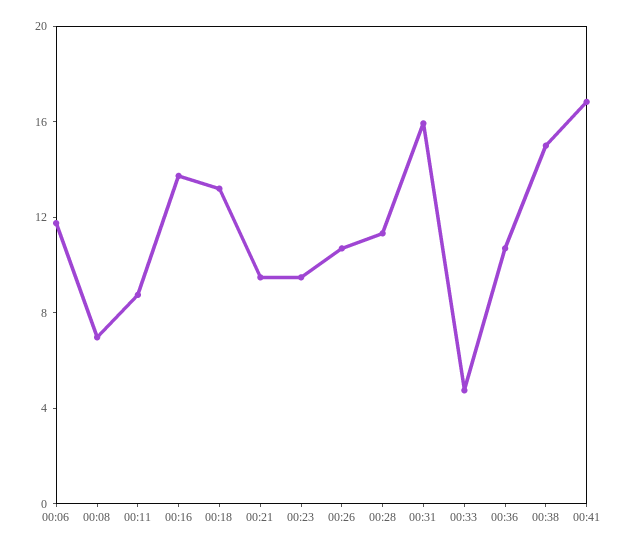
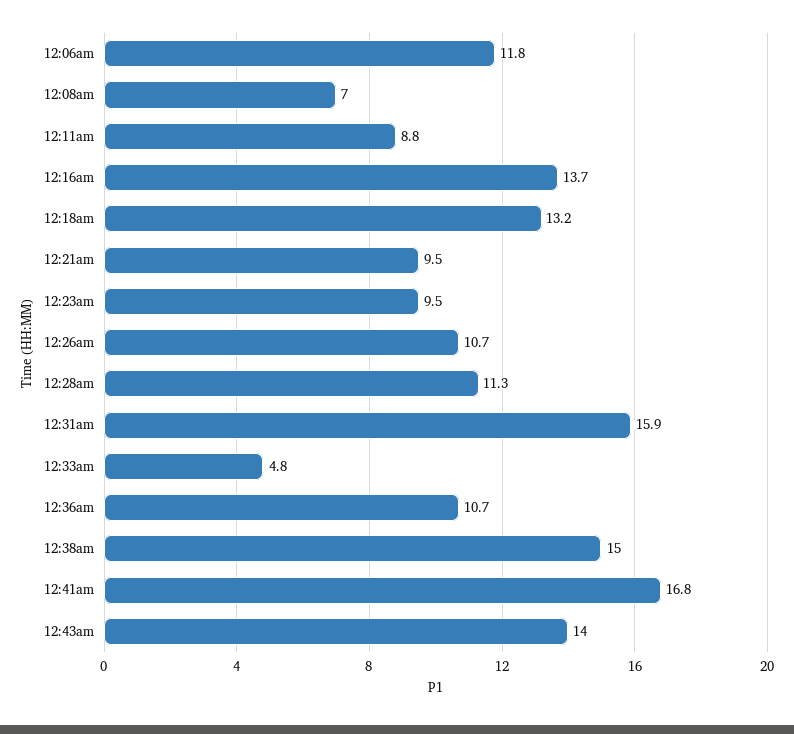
12:43am: none -> 14

